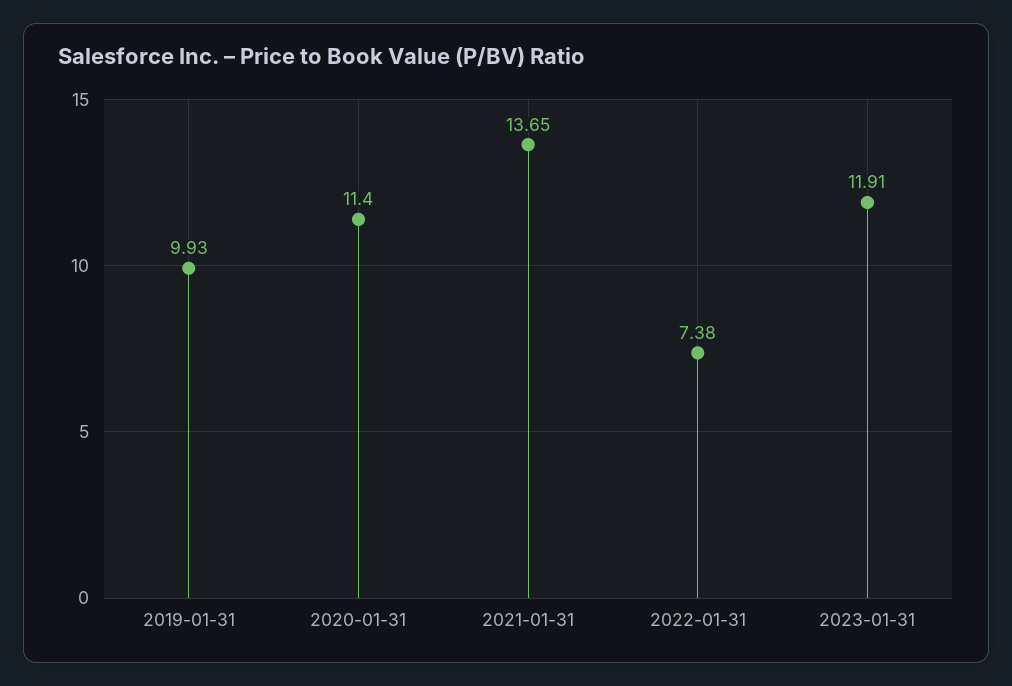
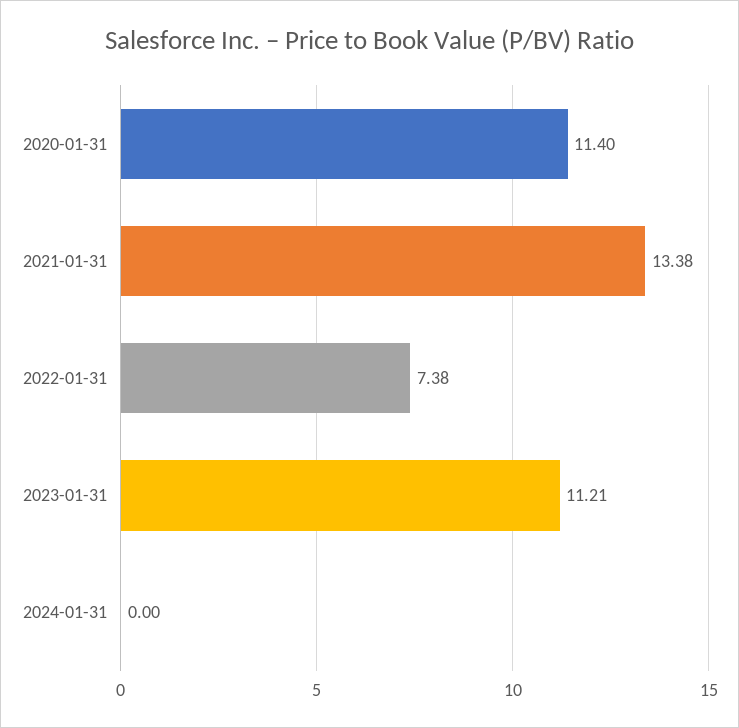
2019-01-31: 9.93 -> none
2021-01-31: 13.65 -> 13.38
2023-01-31: 11.91 -> 11.21
2024-01-31: none -> 0

